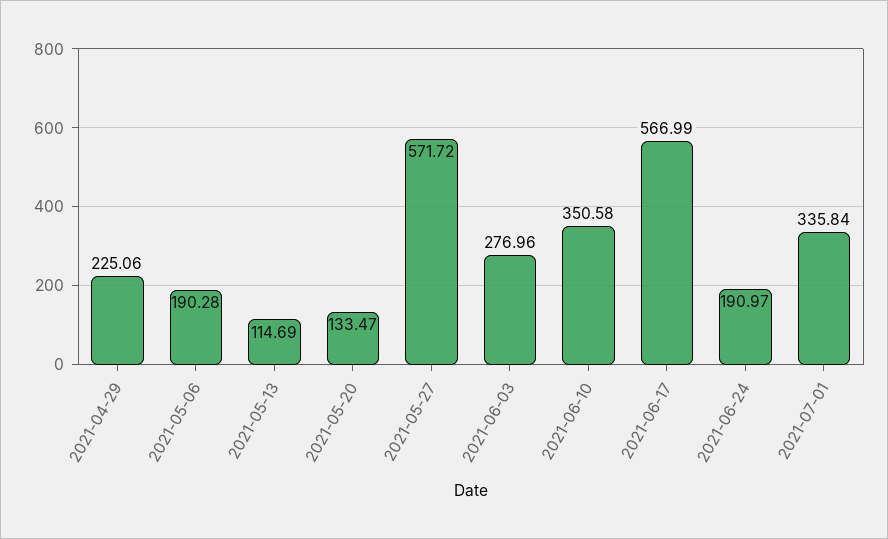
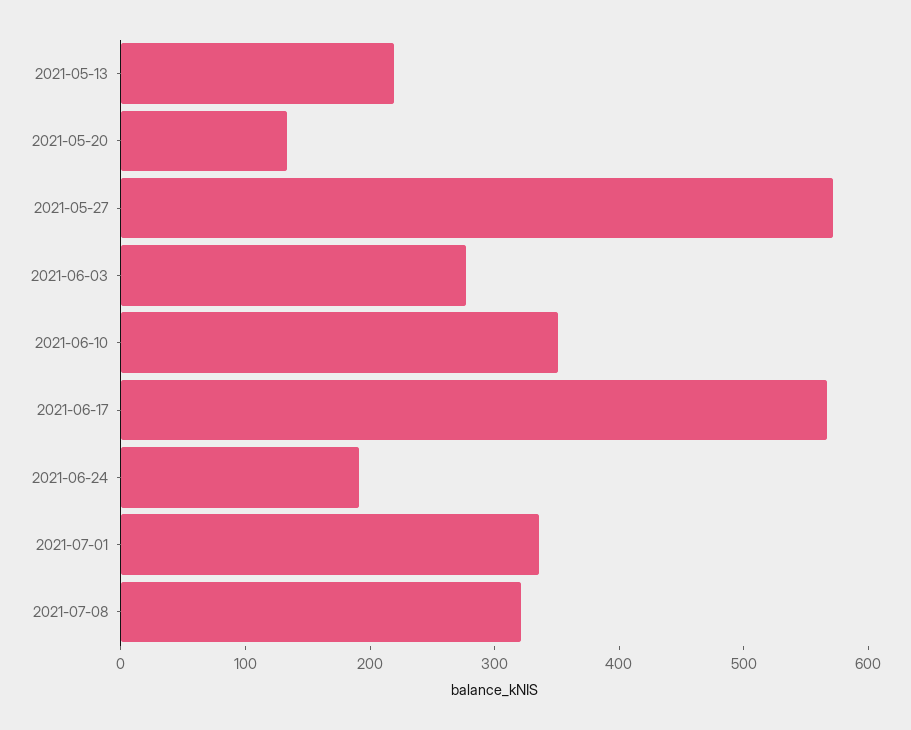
2021-04-29: 225.06 -> none
2021-05-06: 190.28 -> none
2021-05-13: 114.69 -> 220
2021-07-08: none -> 320

